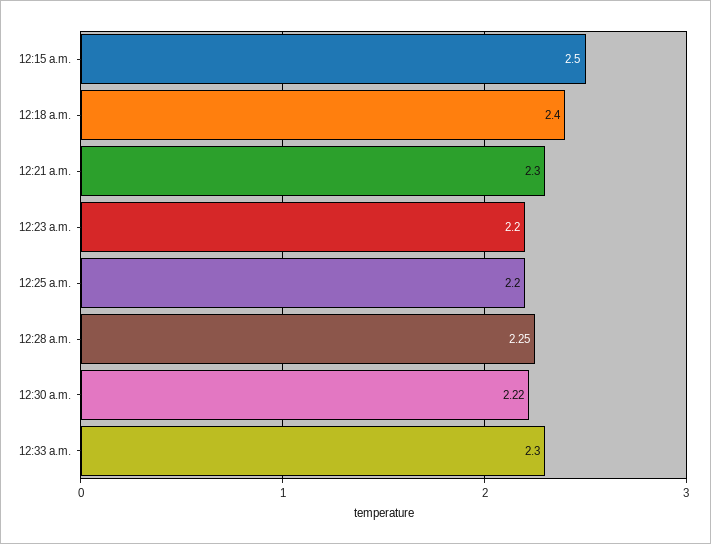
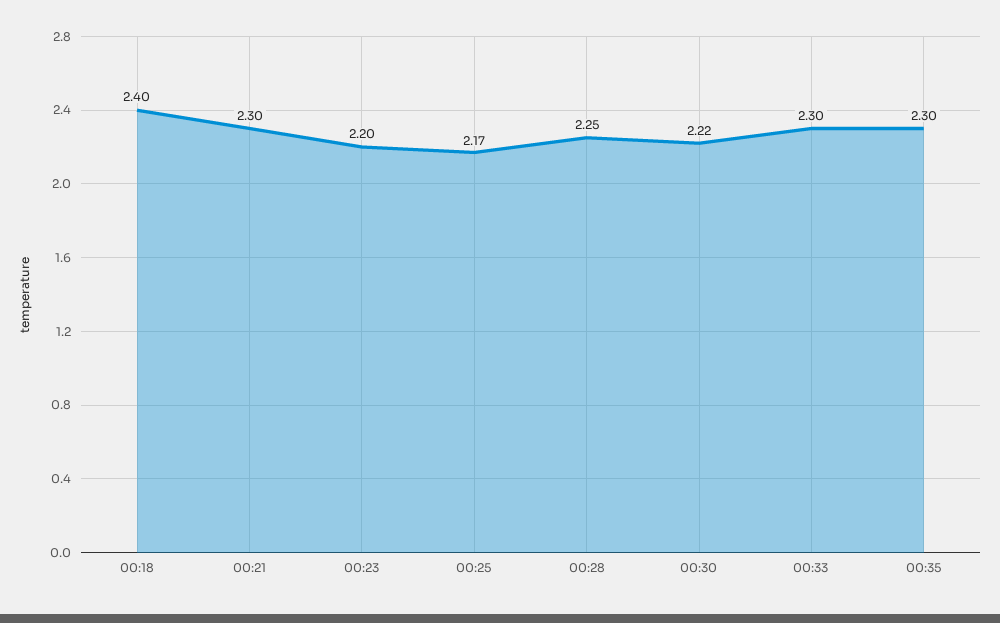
12:15 a.m.: 2.5 -> none
12:25 a.m.: 2.2 -> 2.17
00:35: none -> 2.3

